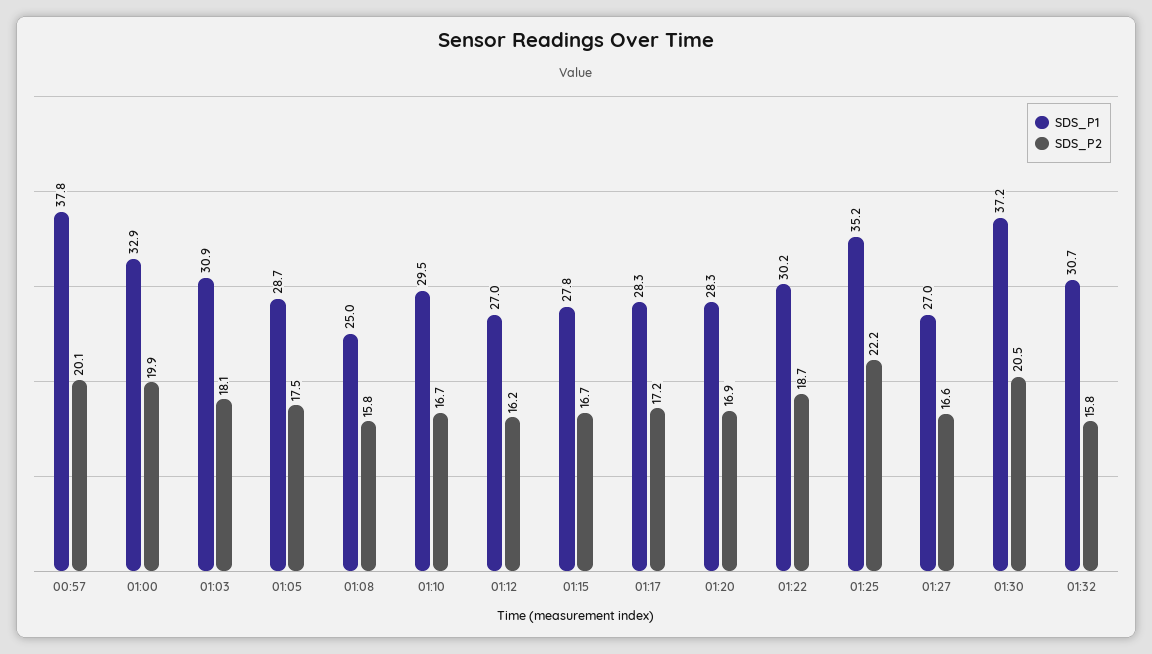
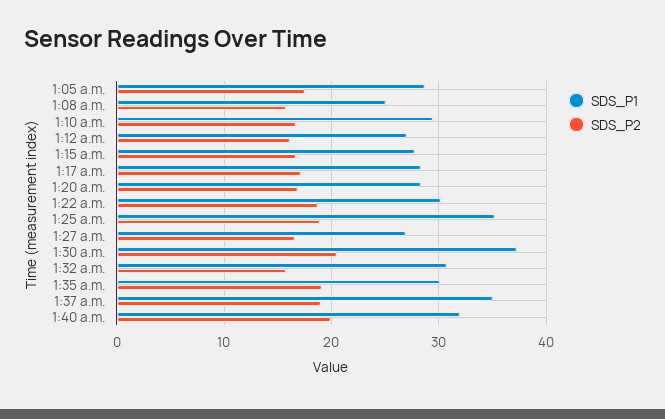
SDS_P1, 00:57: 37.8 -> none
SDS_P2, 00:57: 20.1 -> none
SDS_P1, 01:00: 32.9 -> none
SDS_P2, 01:00: 19.9 -> none
SDS_P1, 01:03: 30.9 -> none
SDS_P2, 01:03: 18.1 -> none
SDS_P2, 01:25: 22.2 -> 19
SDS_P1, 1:35 a.m.: none -> 30
SDS_P2, 1:35 a.m.: none -> 19
SDS_P1, 1:37 a.m.: none -> 35
SDS_P2, 1:37 a.m.: none -> 19
SDS_P1, 1:40 a.m.: none -> 32
SDS_P2, 1:40 a.m.: none -> 20

